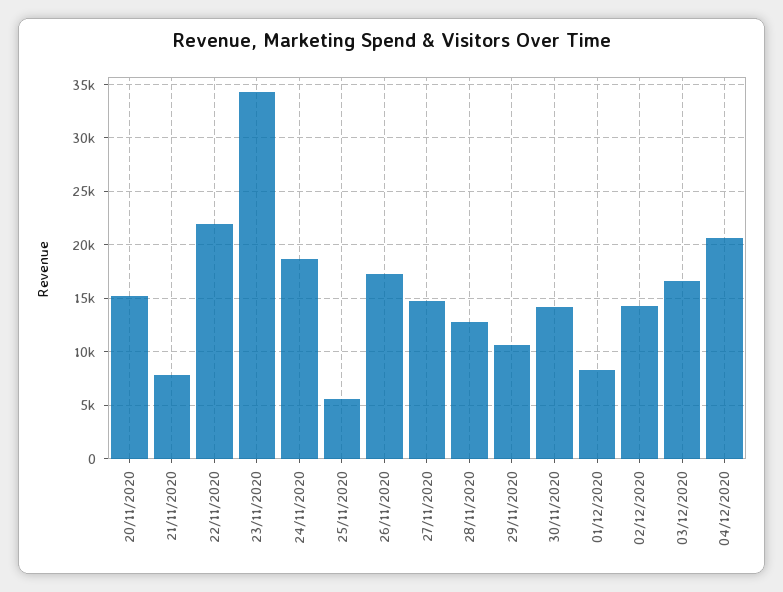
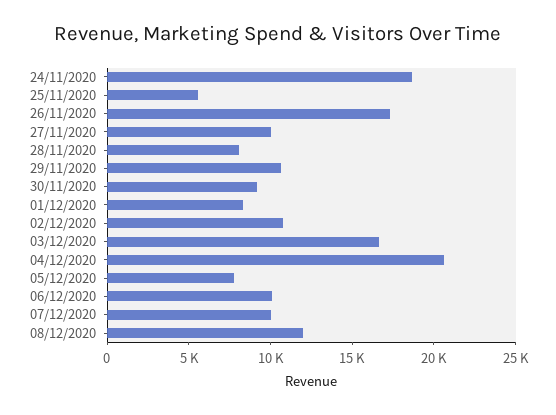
20/11/2020: 15000 -> none
21/11/2020: 8000 -> none
22/11/2020: 22000 -> none
23/11/2020: 34000 -> none
27/11/2020: 15000 -> 10000
28/11/2020: 13000 -> 8000
30/11/2020: 14000 -> 9000
02/12/2020: 14000 -> 11000
05/12/2020: none -> 8000
06/12/2020: none -> 10000
07/12/2020: none -> 10000
08/12/2020: none -> 12000

